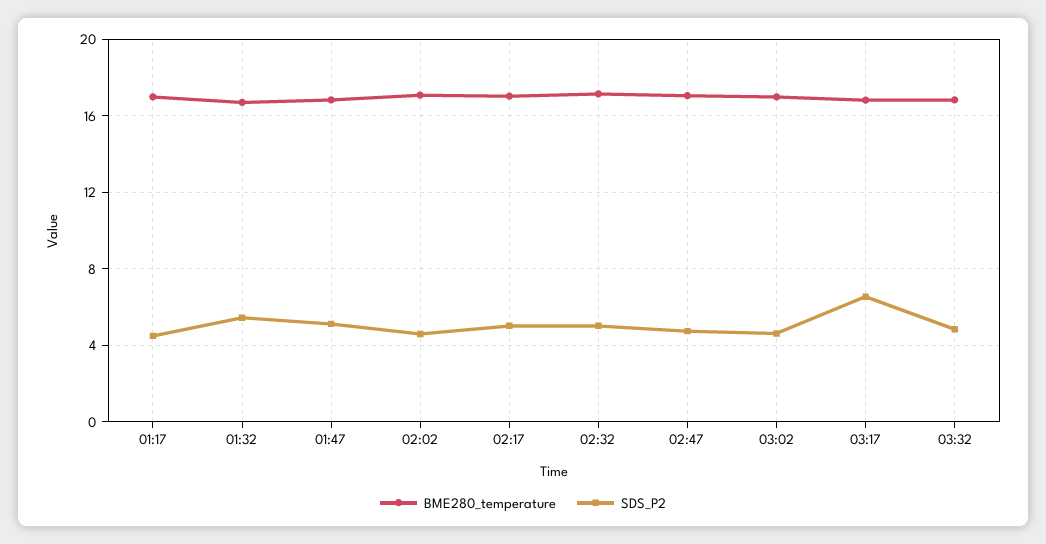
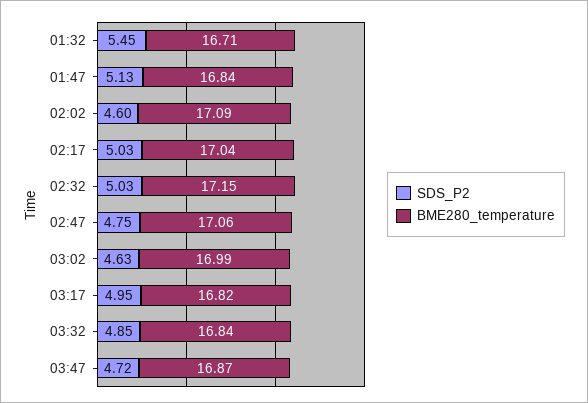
BME280_temperature, 01:17: 17 -> none
SDS_P2, 01:17: 4.5 -> none
SDS_P2, 03:17: 6.5 -> 4.95
SDS_P2, 03:47: none -> 4.72
BME280_temperature, 03:47: none -> 16.87

